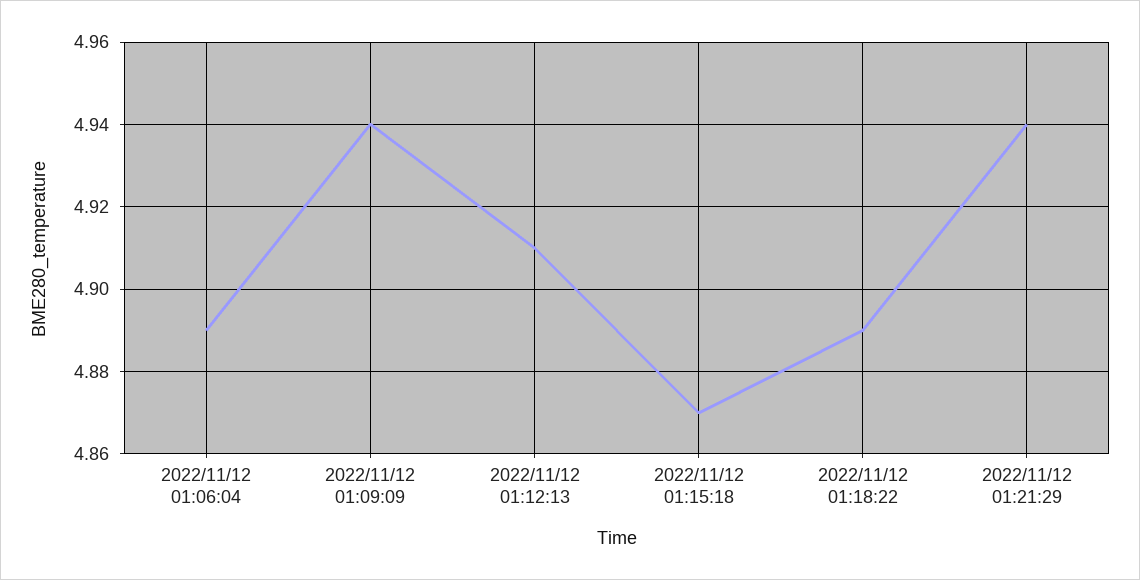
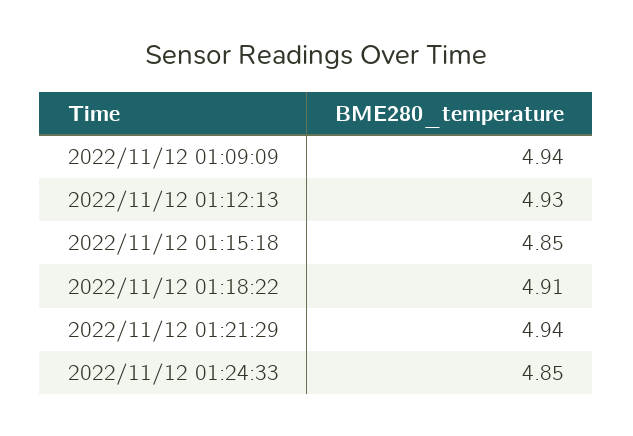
2022/11/12 01:06:04: 4.89 -> none
2022/11/12 01:12:13: 4.91 -> 4.93
2022/11/12 01:15:18: 4.87 -> 4.85
2022/11/12 01:18:22: 4.89 -> 4.91
2022/11/12 01:24:33: none -> 4.85

